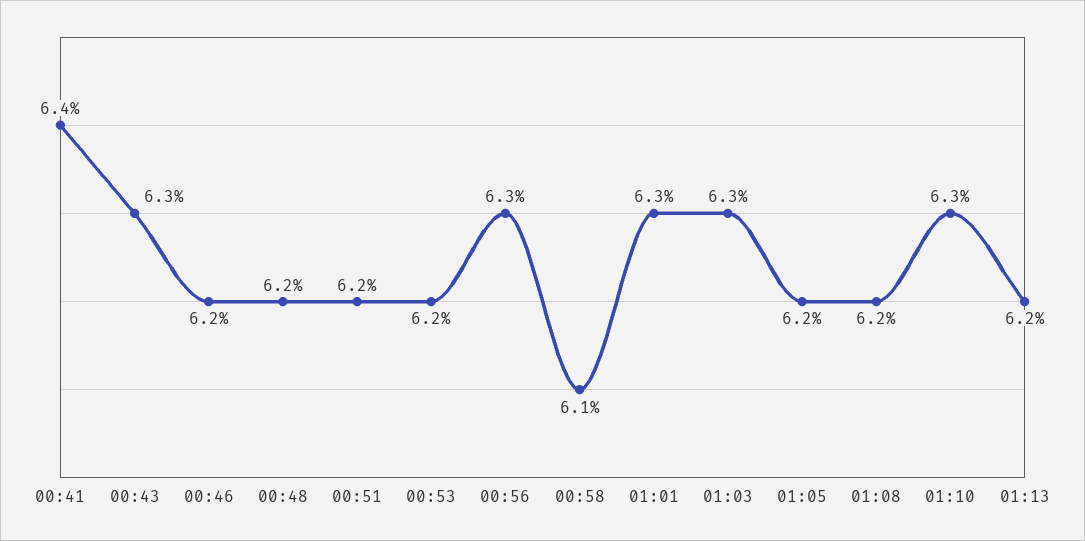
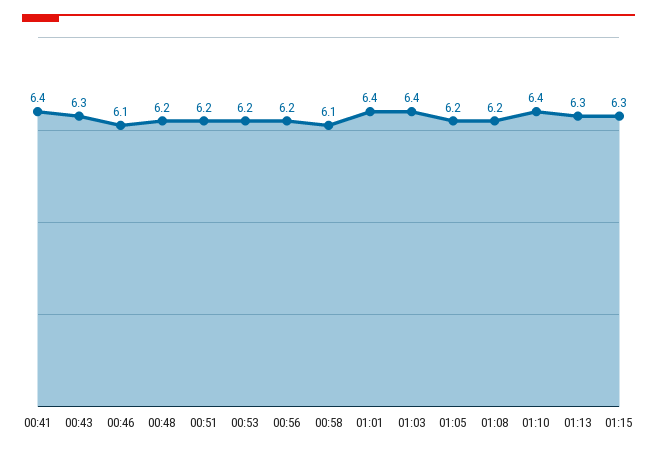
00:46: 6.2 -> 6.1
00:56: 6.3 -> 6.2
01:01: 6.3 -> 6.4
01:03: 6.3 -> 6.4
01:10: 6.3 -> 6.4
01:13: 6.2 -> 6.3
01:15: none -> 6.3

